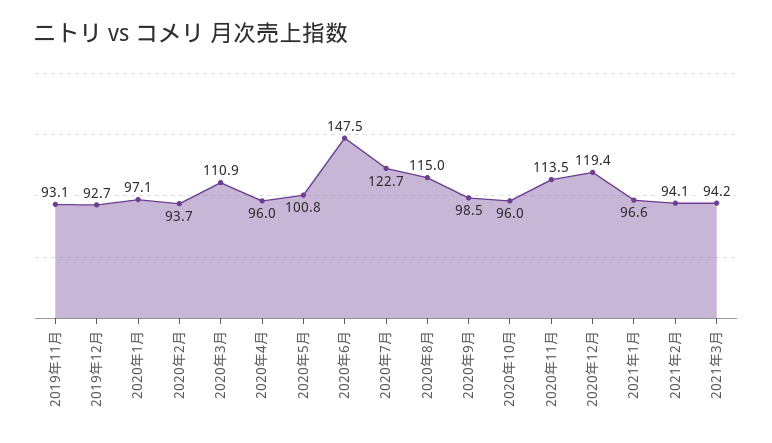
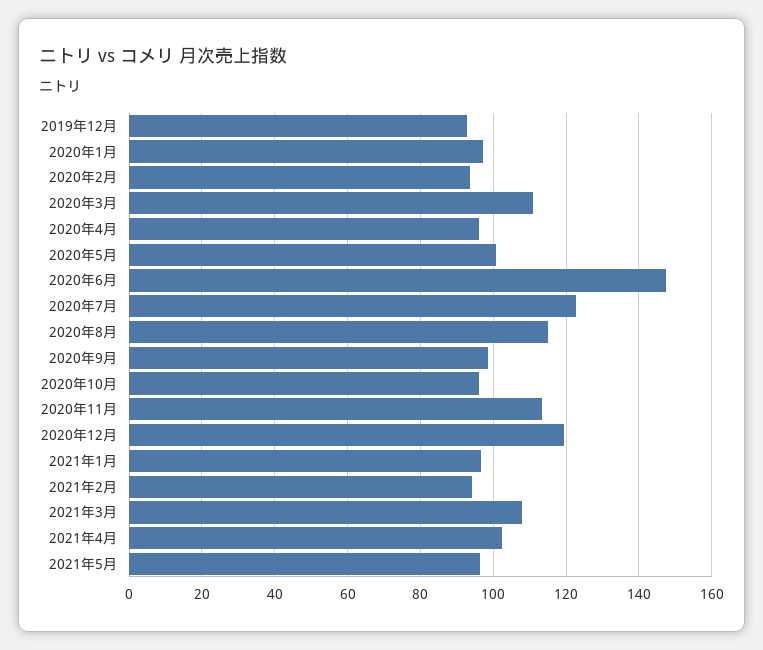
2019年11月: 93.1 -> none
2021年3月: 94.2 -> 108
2021年4月: none -> 102
2021年5月: none -> 96

